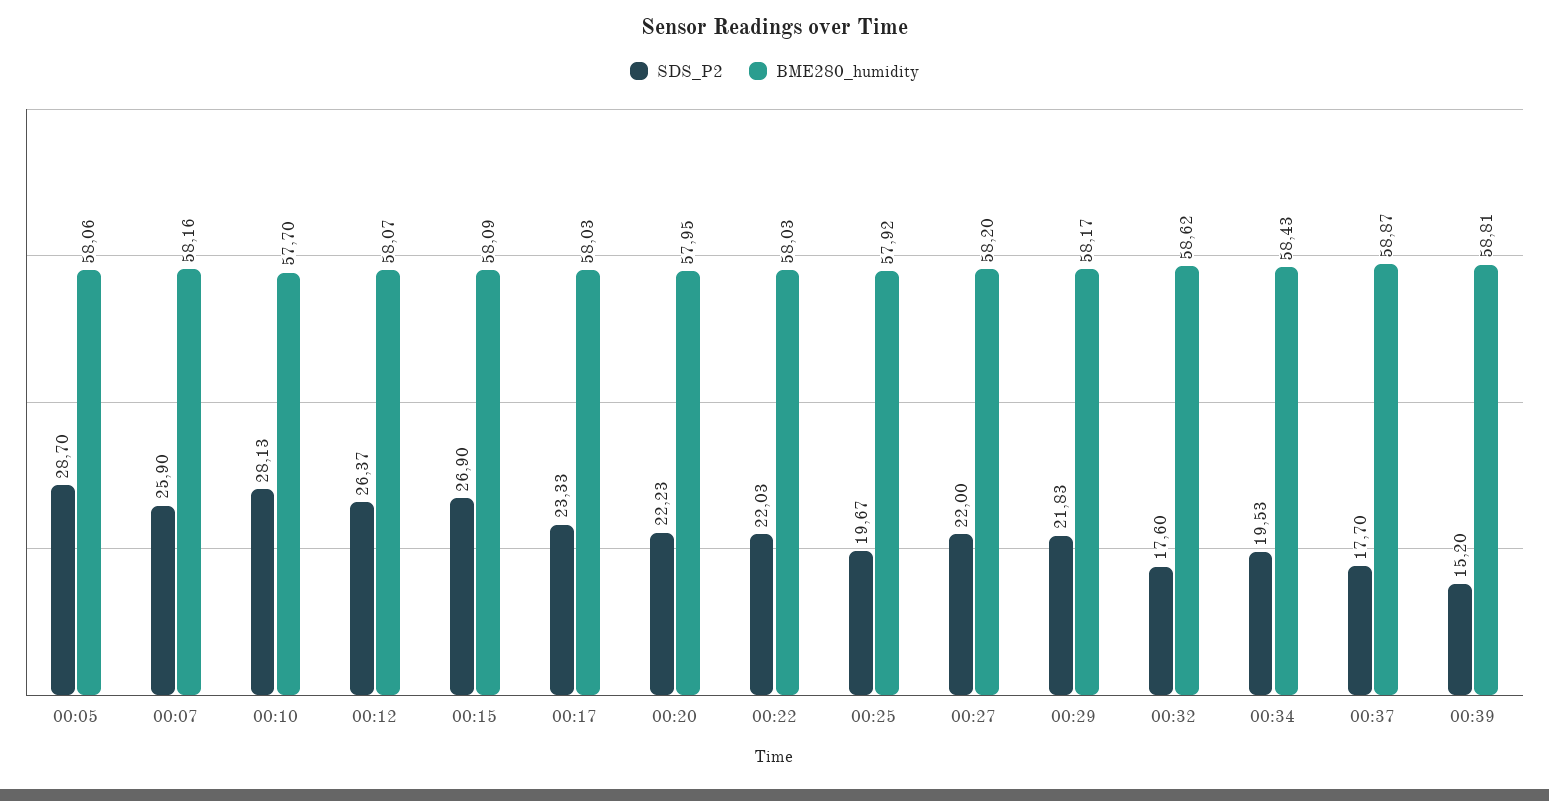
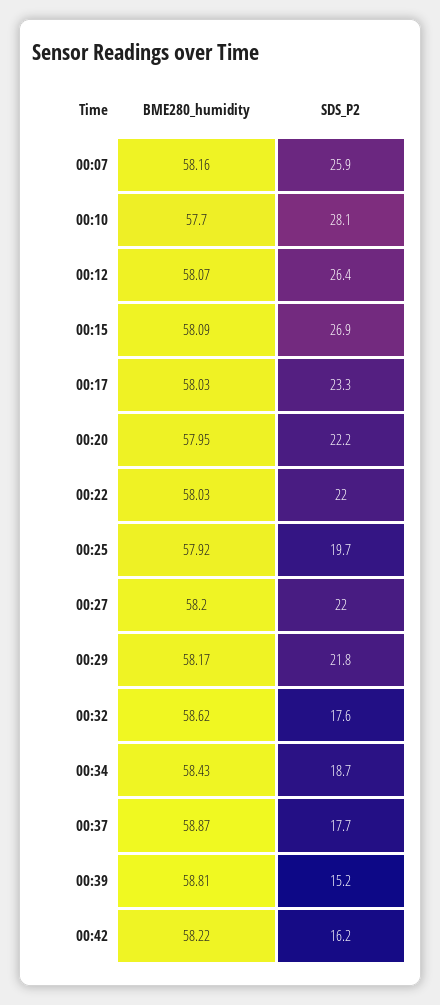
SDS_P2, 00:05: 28.7 -> none
BME280_humidity, 00:05: 58.06 -> none
SDS_P2, 00:34: 19.53 -> 18.7
BME280_humidity, 00:42: none -> 58.22
SDS_P2, 00:42: none -> 16.2

